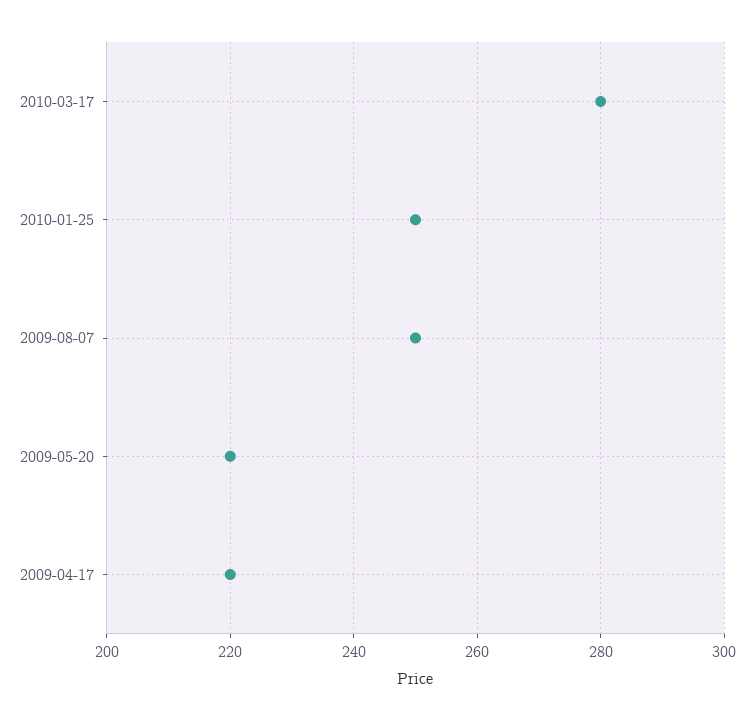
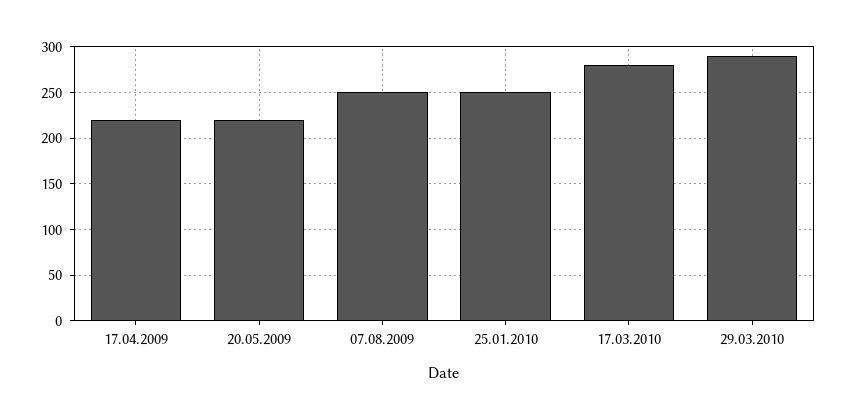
29.03.2010: none -> 290

